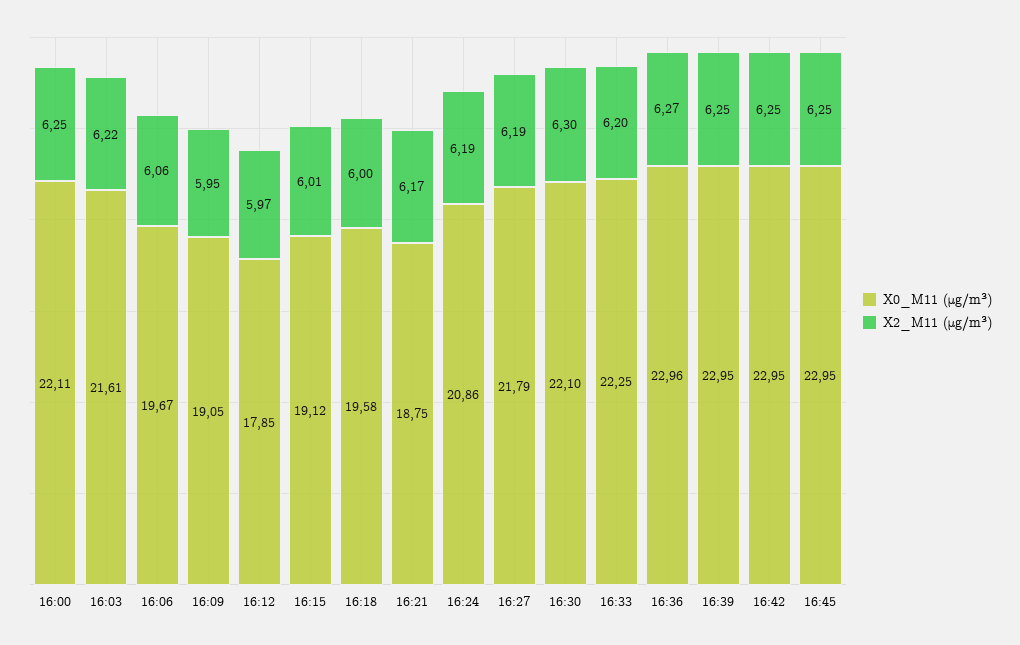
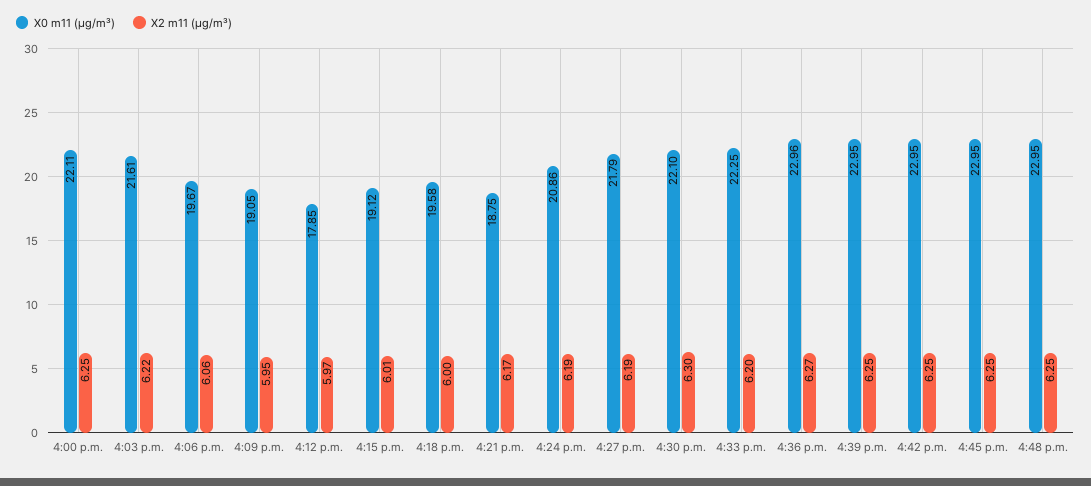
X0_M11 (μg/m³), 4:48 p.m.: none -> 22.95
X2_M11 (μg/m³), 4:48 p.m.: none -> 6.25

